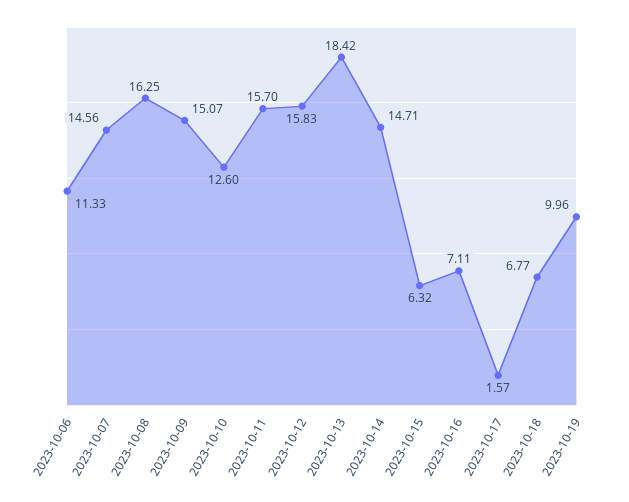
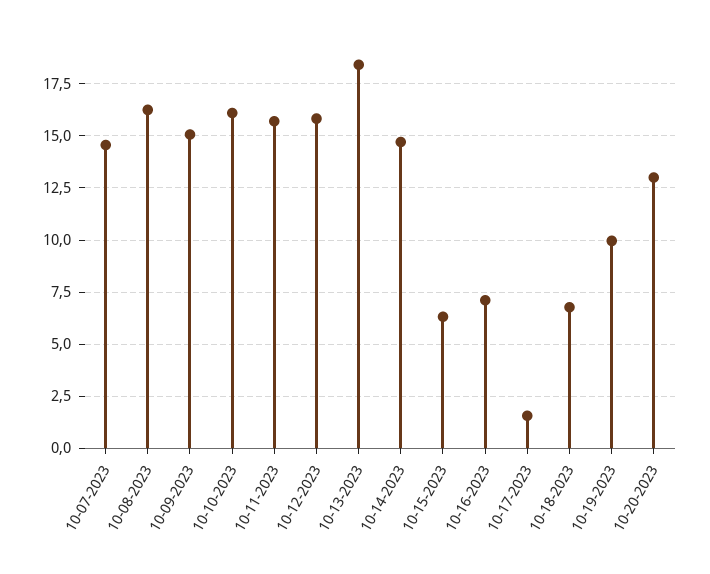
2023-10-06: 11.33 -> none
2023-10-10: 12.6 -> 16
10-20-2023: none -> 13

